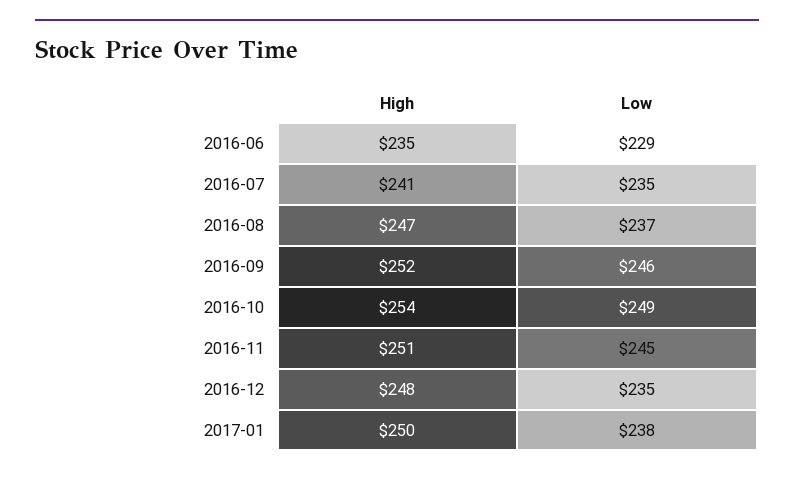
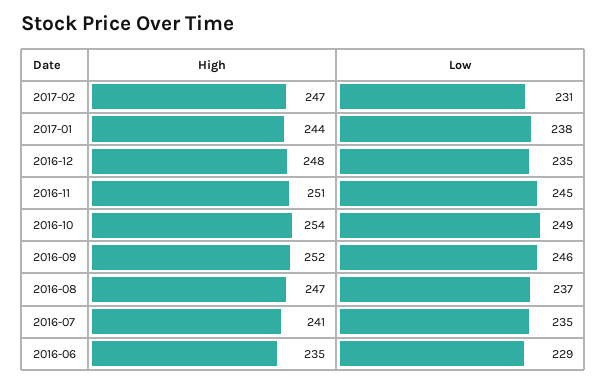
High, 2017-01: 250 -> 244
High, 2017-02: none -> 247
Low, 2017-02: none -> 231

